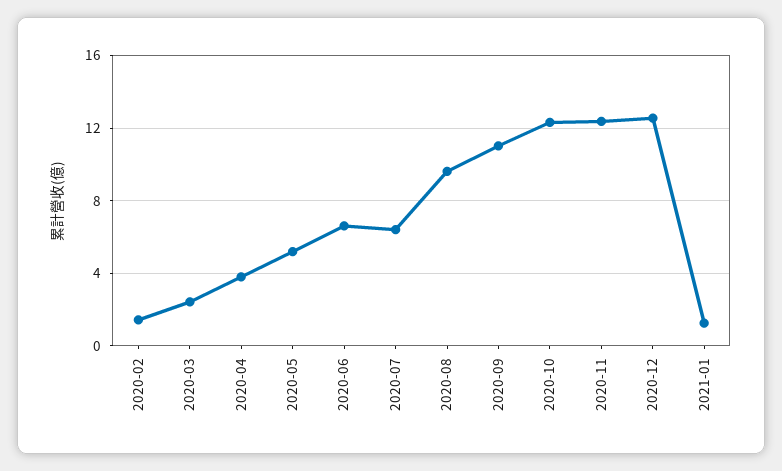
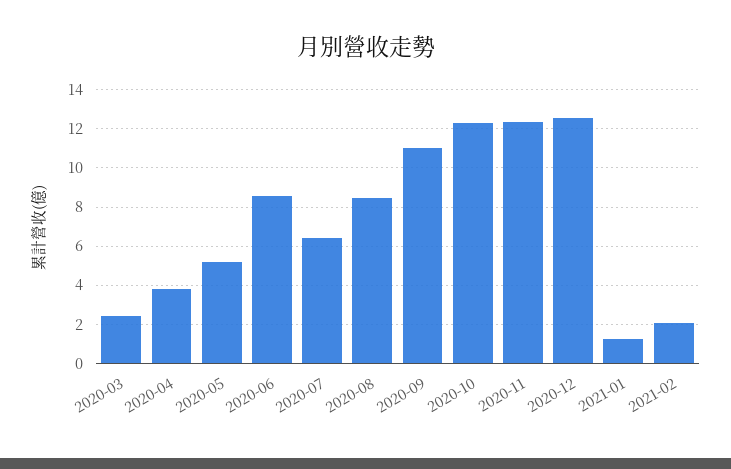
2020-02: 1.5 -> none
2020-06: 6.5 -> 8.5
2020-08: 9.5 -> 8.5
2021-02: none -> 2

